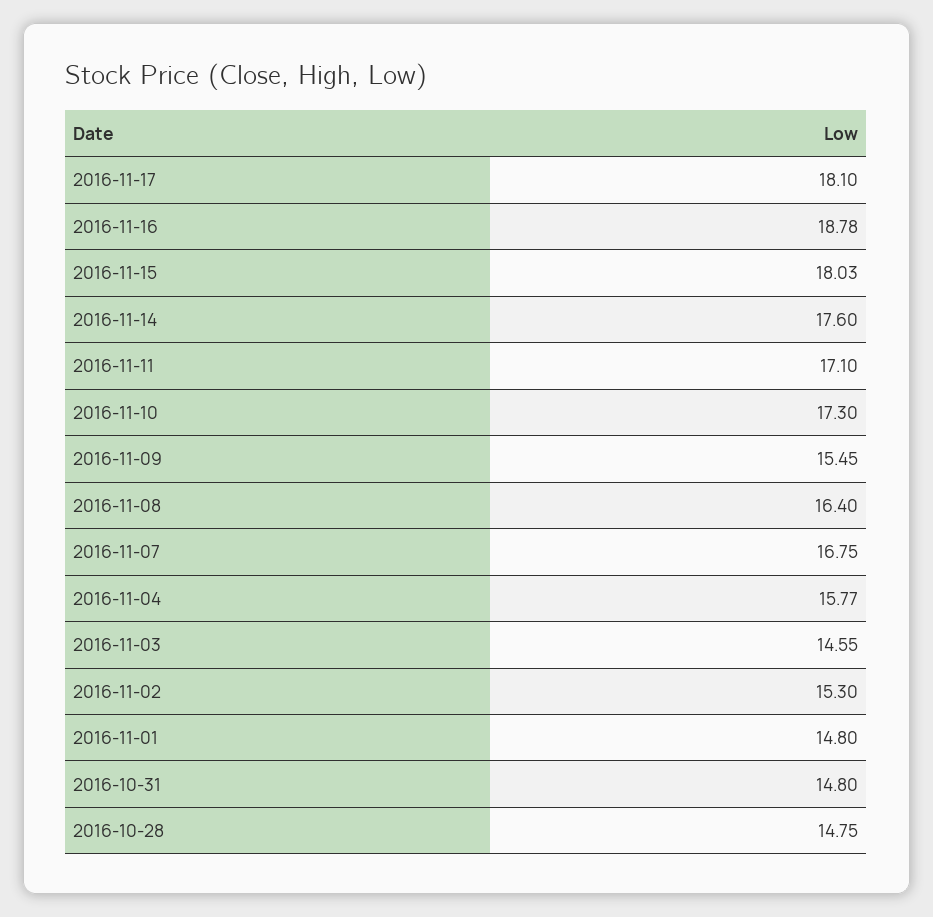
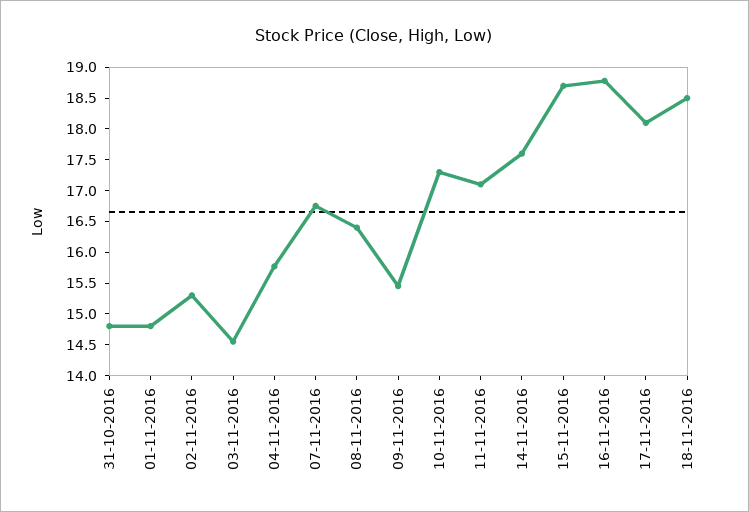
2016-11-15: 18.03 -> 18.75
2016-10-28: 14.75 -> none
18-11-2016: none -> 18.5

